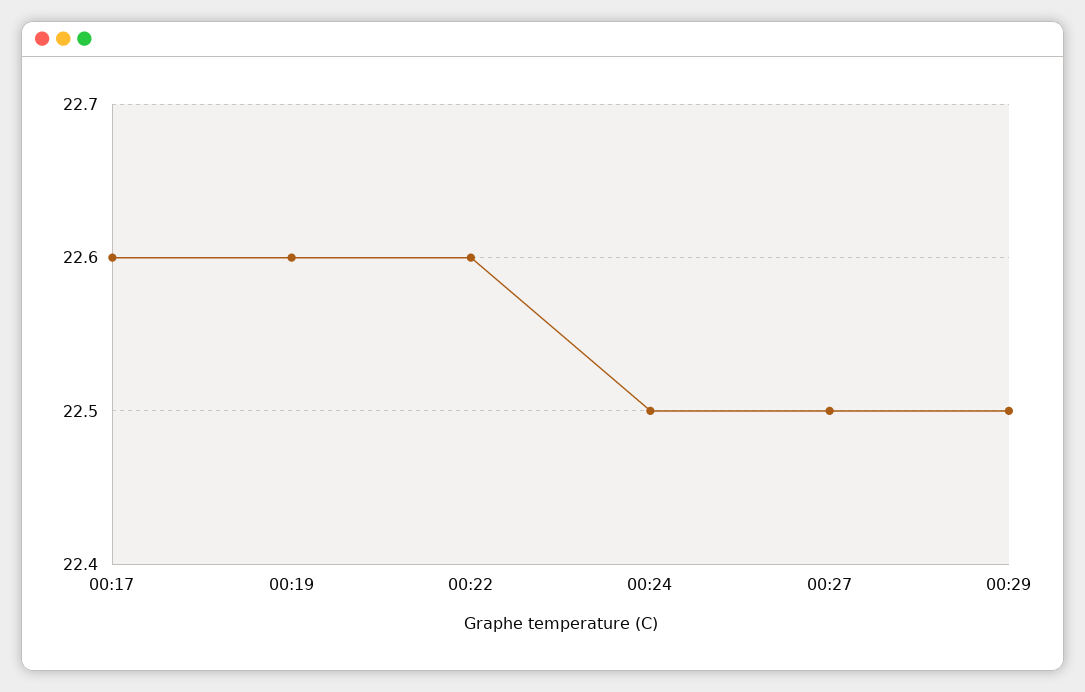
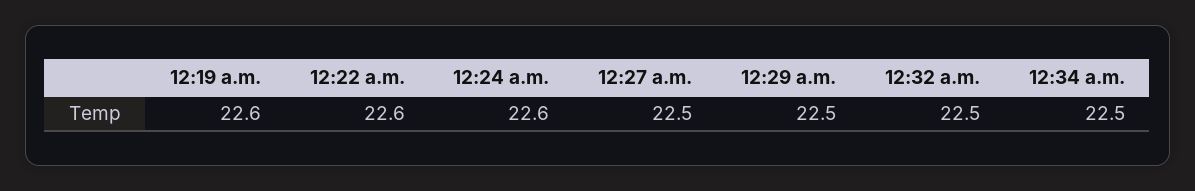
00:17: 22.6 -> none
00:24: 22.5 -> 22.6
12:32 a.m.: none -> 22.5
12:34 a.m.: none -> 22.5

